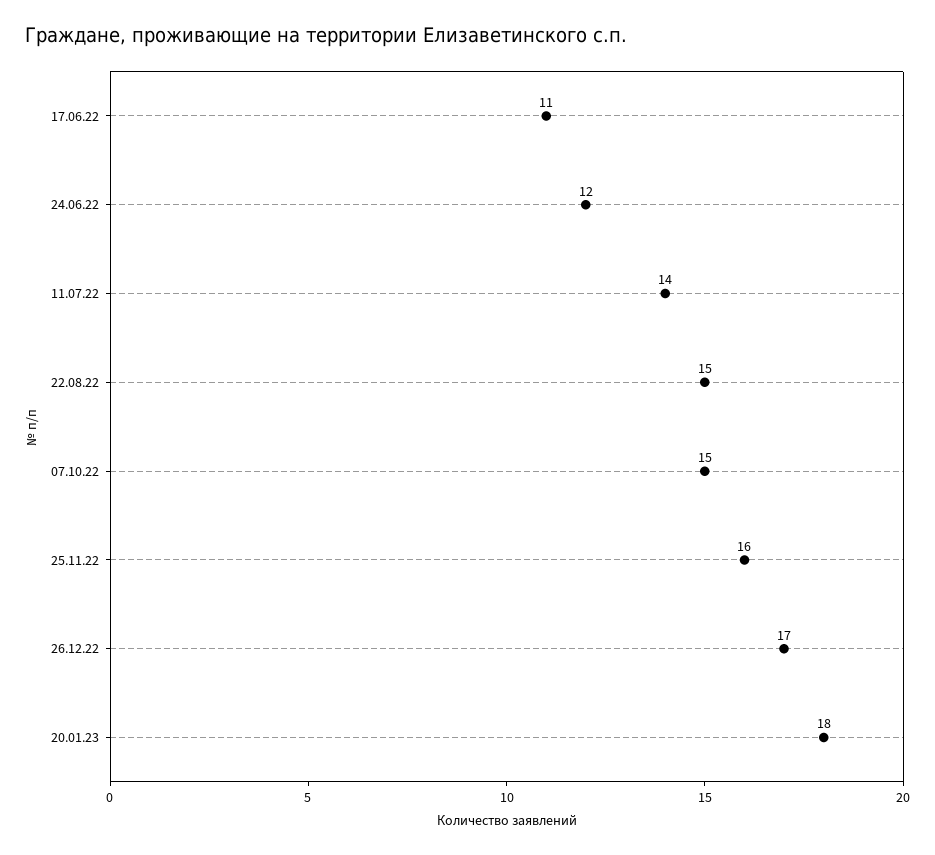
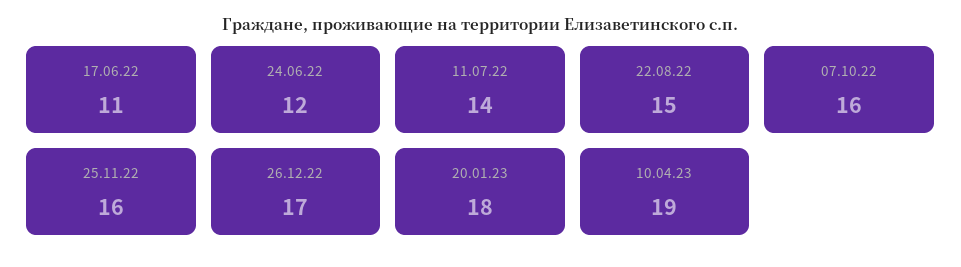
07.10.22: 15 -> 16
10.04.23: none -> 19

